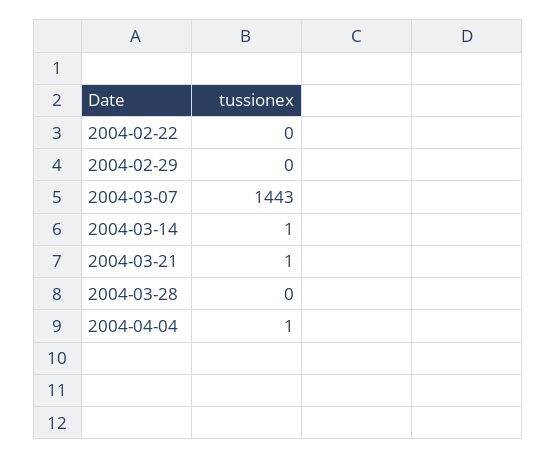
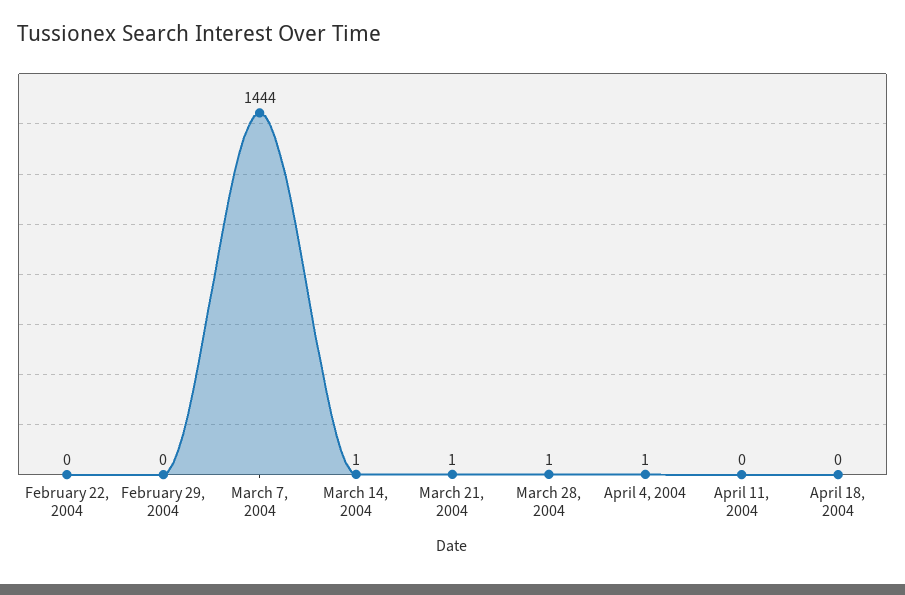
2004-03-07: 1443 -> 1444
2004-03-28: 0 -> 1
April 11, 2004: none -> 0
April 18, 2004: none -> 0

